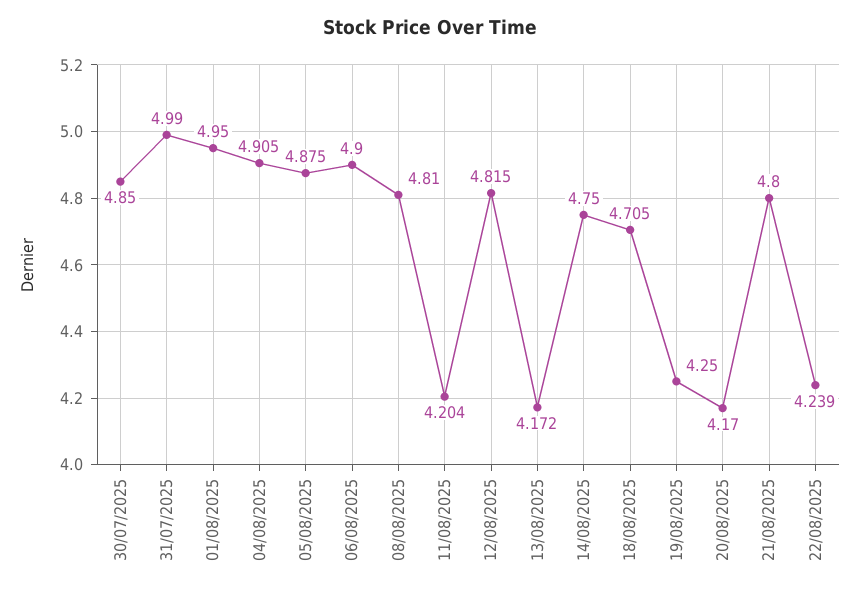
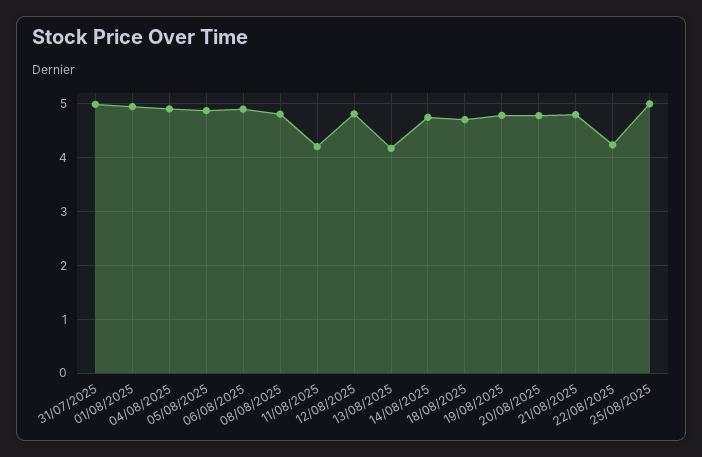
30/07/2025: 4.85 -> none
19/08/2025: 4.25 -> 4.8
20/08/2025: 4.17 -> 4.8
25/08/2025: none -> 5

